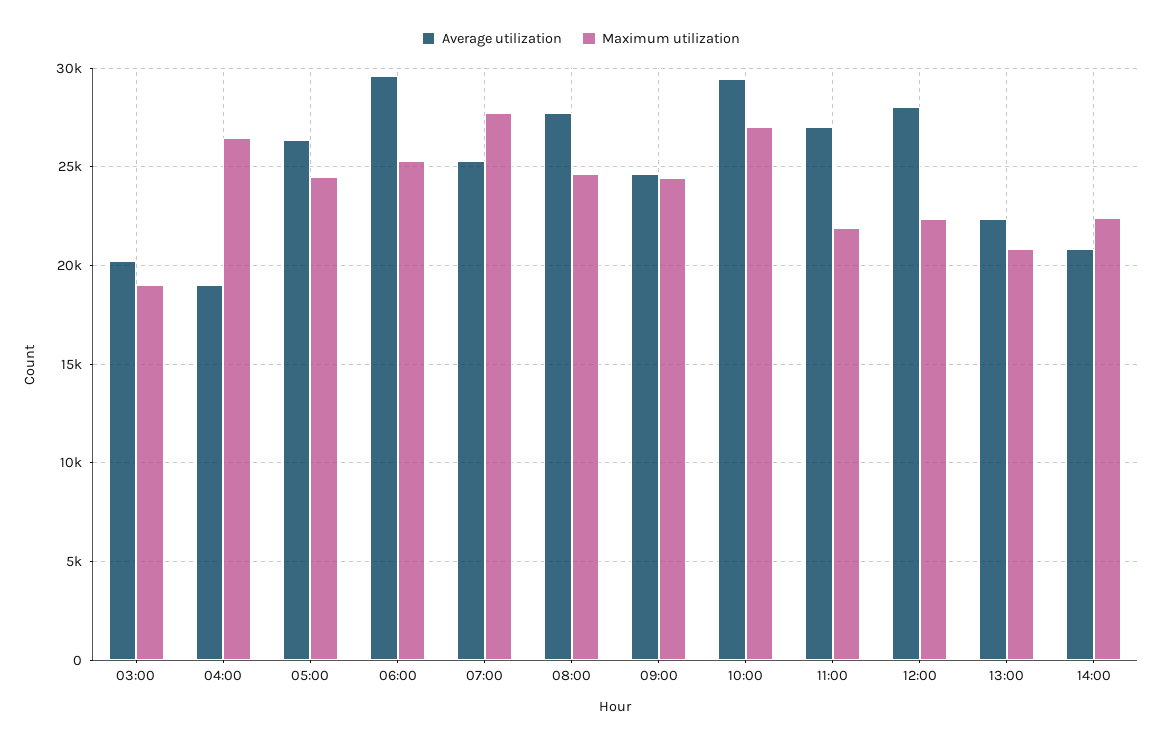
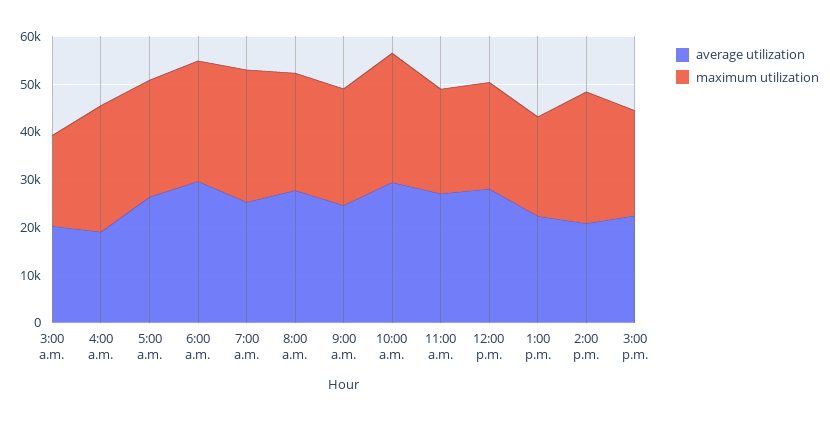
Maximum utilization, 14:00: 22500 -> 28000
Average utilization, 3:00 p.m.: none -> 22000
Maximum utilization, 3:00 p.m.: none -> 22000

